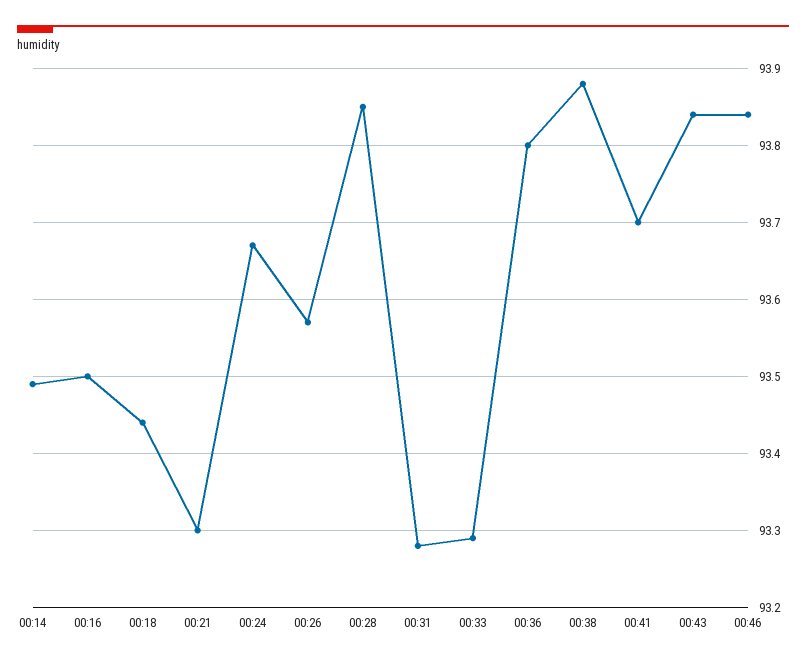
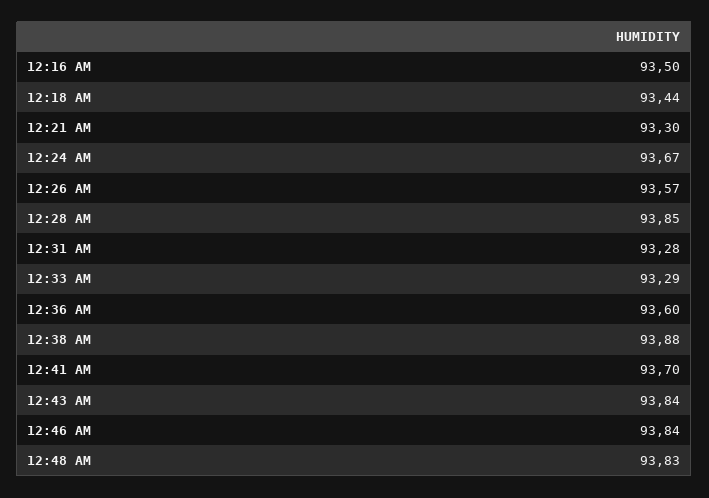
00:14: 93.49 -> none
00:36: 93.8 -> 93.6
12:48 AM: none -> 93.83

